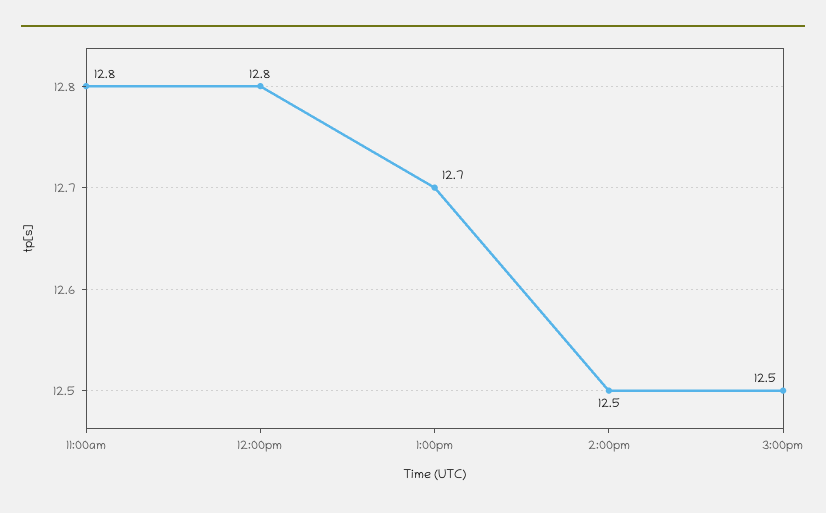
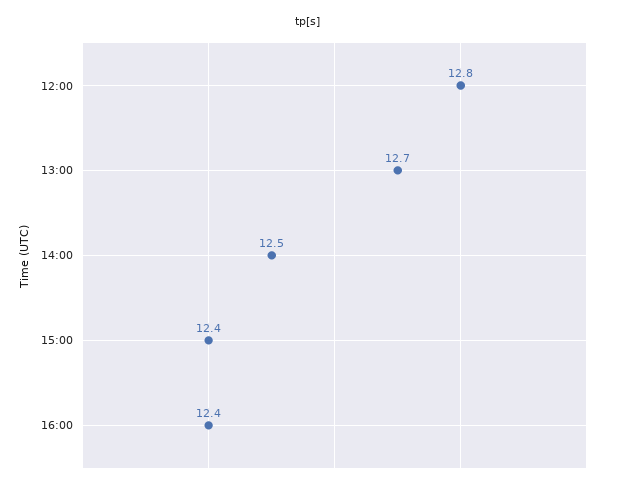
11:00am: 12.8 -> none
3:00pm: 12.5 -> 12.4
16:00: none -> 12.4

